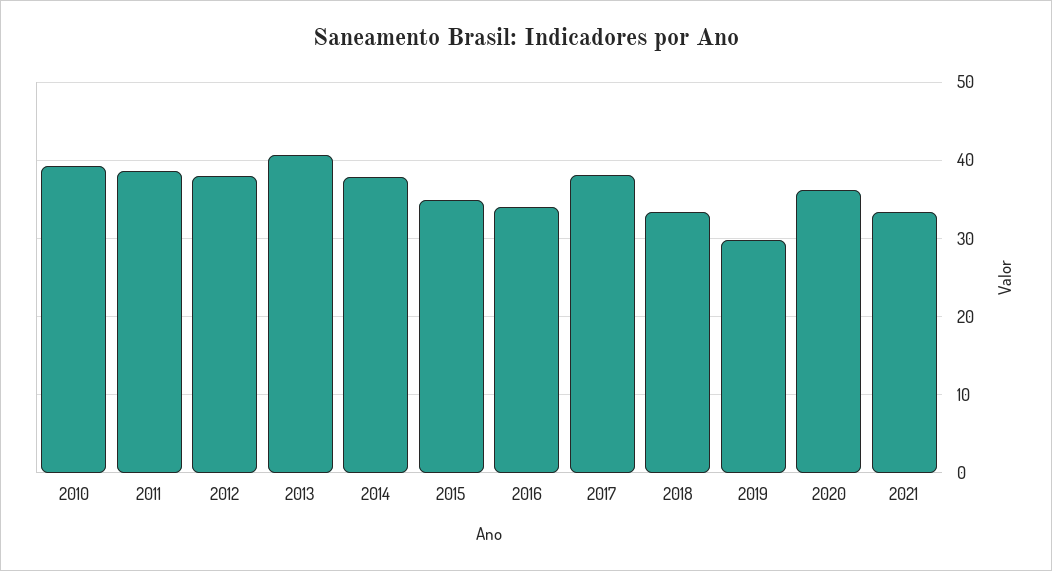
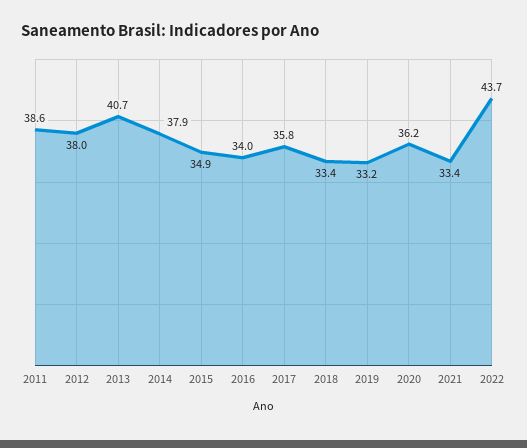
2010: 39 -> none
2017: 38 -> 35.8
2019: 30 -> 33.2
2022: none -> 43.7

